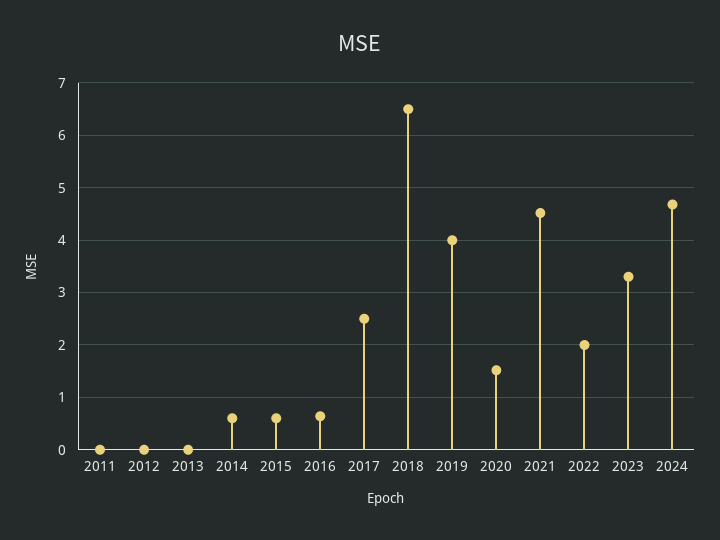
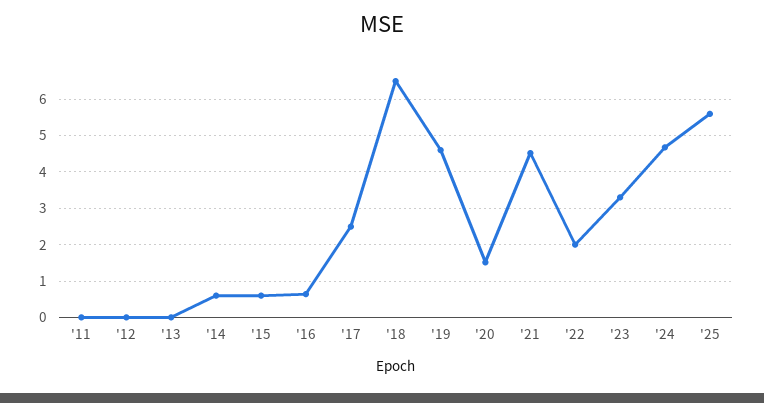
2019: 4 -> 4.6
'25: none -> 5.6

